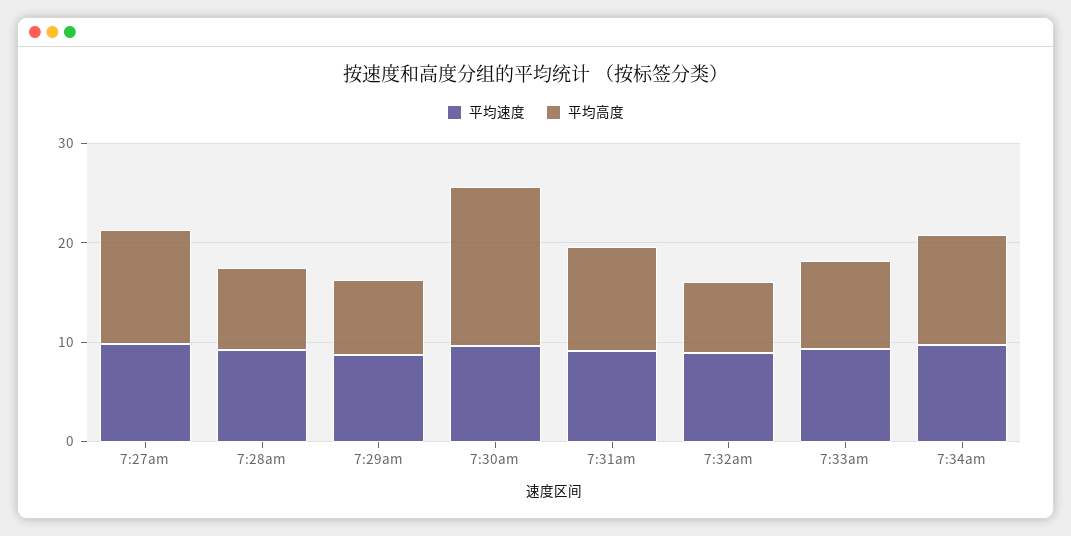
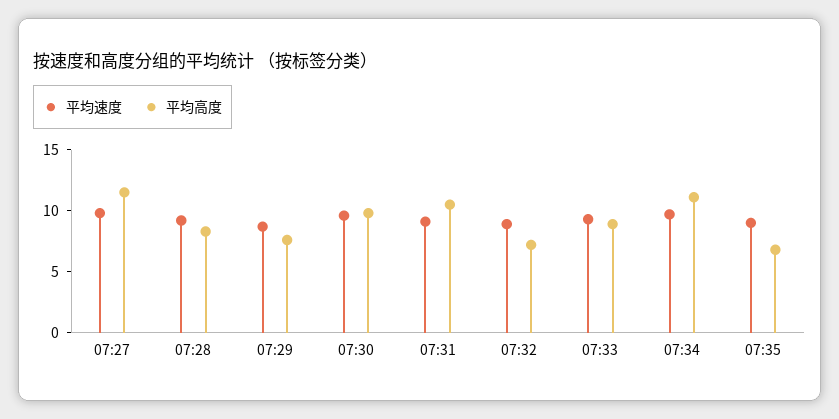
平均高度, 7:30am: 16 -> 10
平均速度, 07:35: none -> 9
平均高度, 07:35: none -> 7

